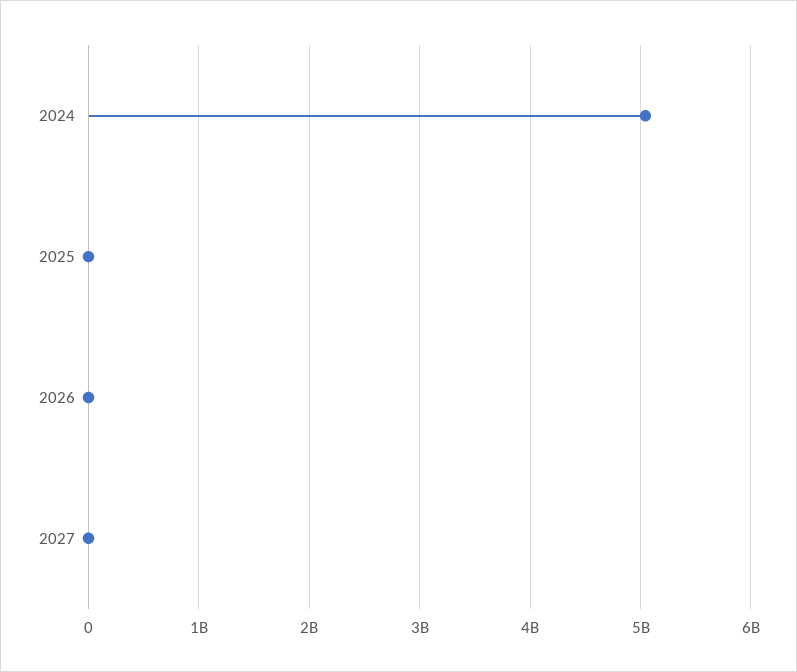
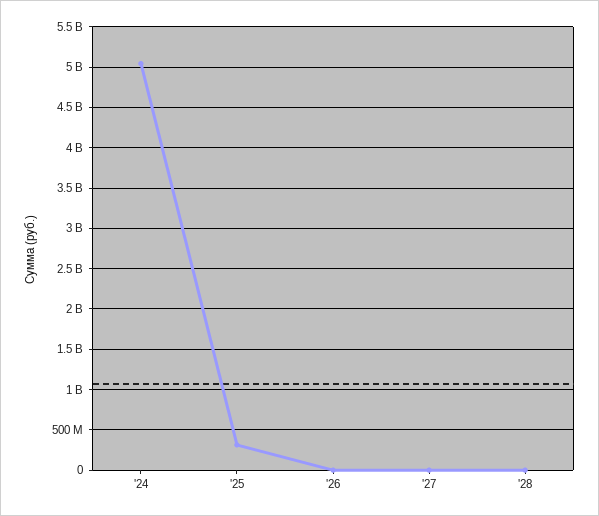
2025: 0 -> 300000000
'28: none -> 0

